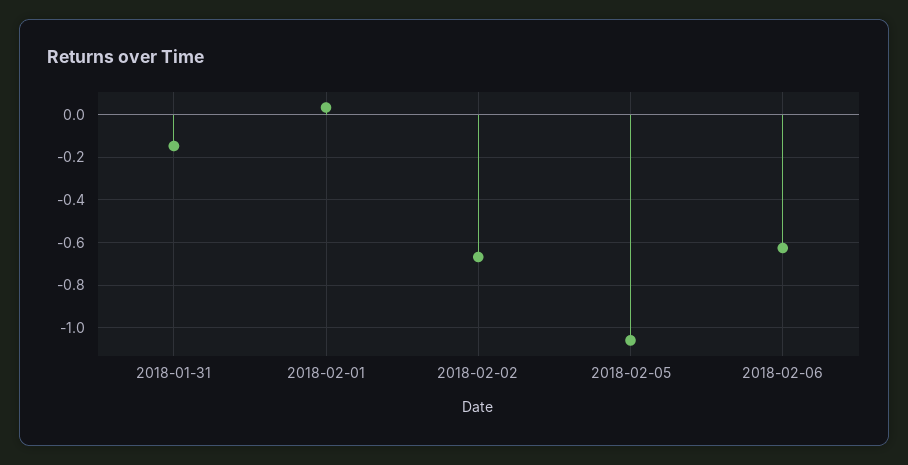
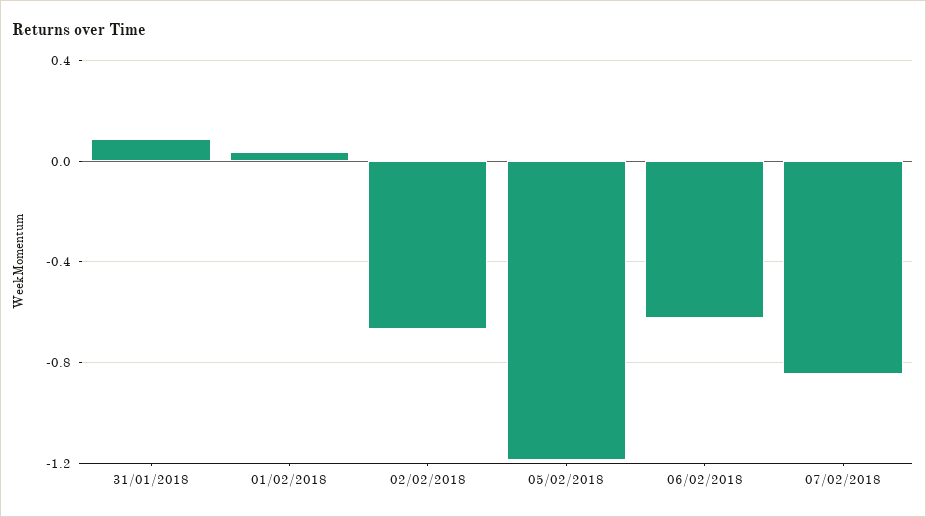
2018-01-31: -0.15 -> 0.1
2018-02-05: -1.05 -> -1.2
07/02/2018: none -> -0.85

